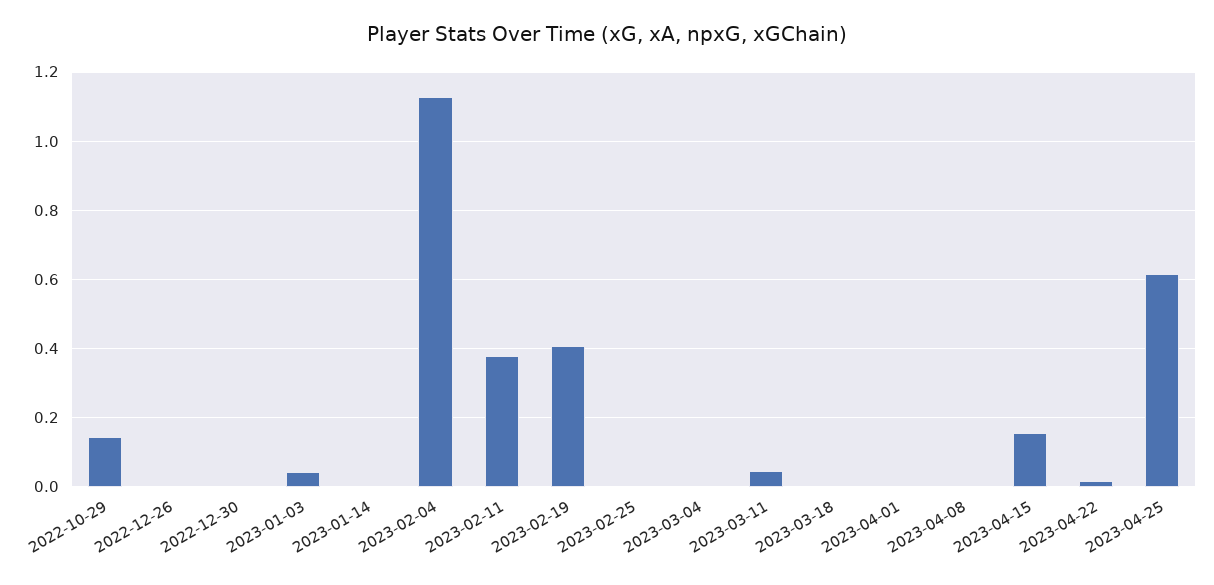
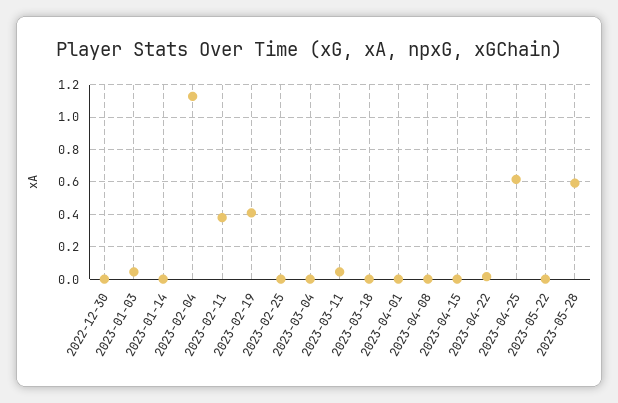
2022-10-29: 0.14 -> none
2022-12-26: 0 -> none
2023-04-15: 0.16 -> 0
2023-05-22: none -> 0
2023-05-28: none -> 0.6

